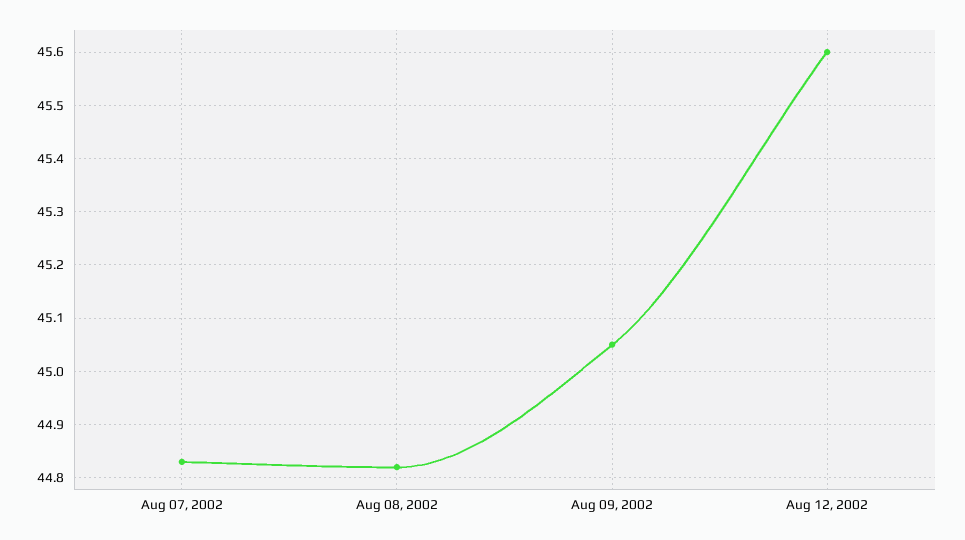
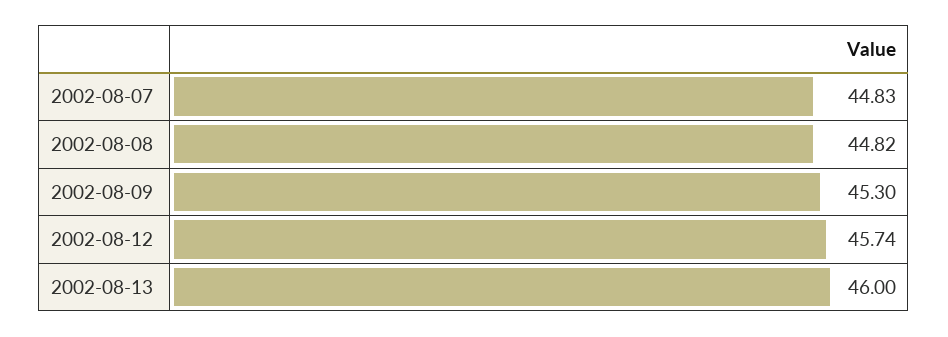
Aug 09, 2002: 45.05 -> 45.3
Aug 12, 2002: 45.6 -> 45.74
2002-08-13: none -> 46

